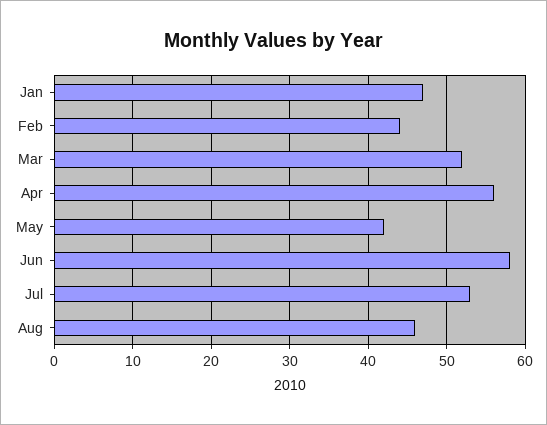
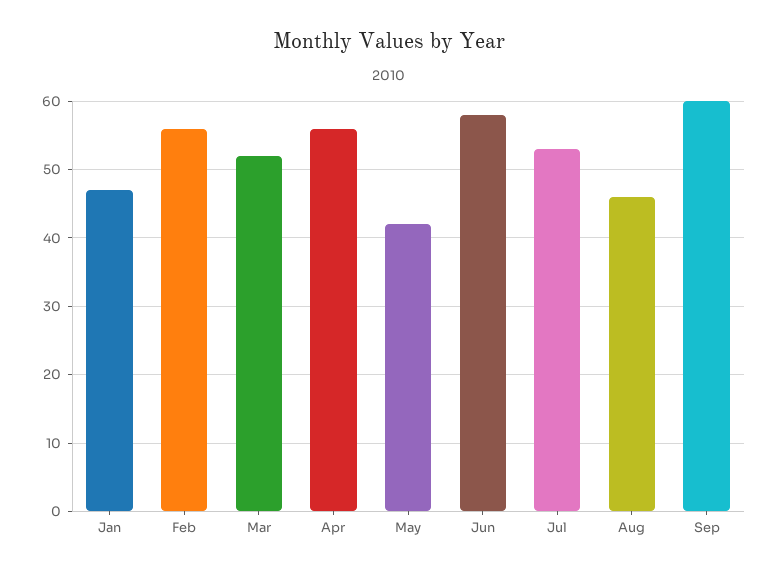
Feb: 44 -> 56
Sep: none -> 60

